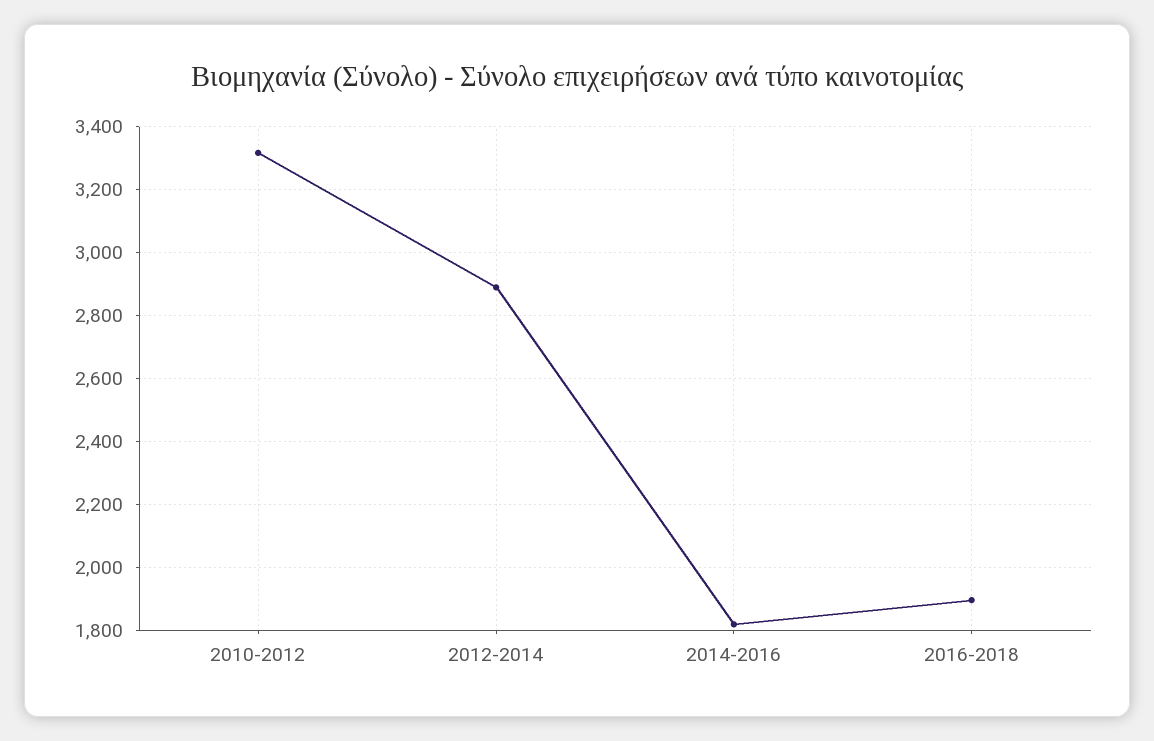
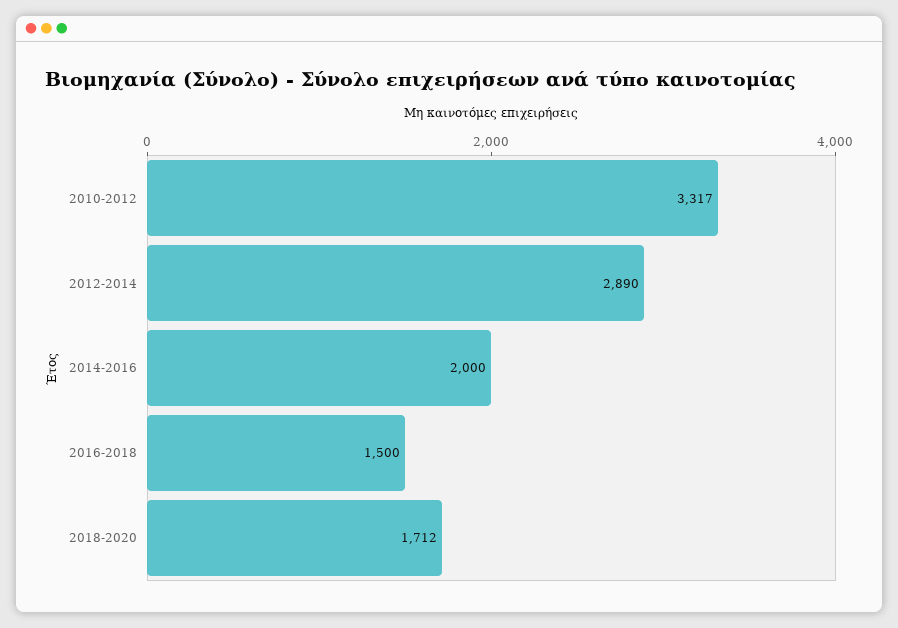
2014-2016: 1820 -> 2000
2016-2018: 1900 -> 1500
2018-2020: none -> 1712

